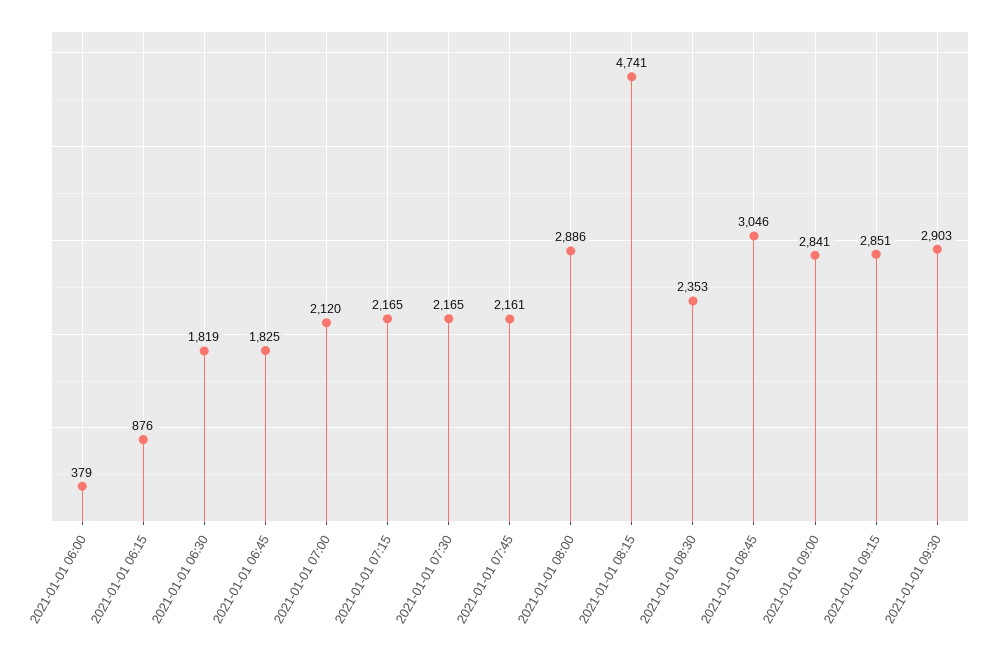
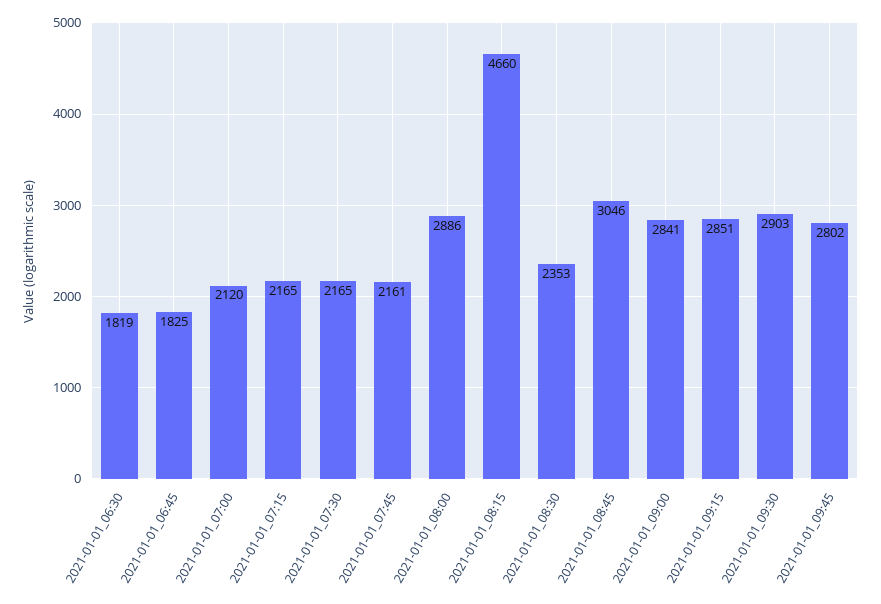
2021-01-01 06:00: 379 -> none
2021-01-01 06:15: 876 -> none
2021-01-01 08:15: 4741 -> 4660
2021-01-01_09:45: none -> 2802

